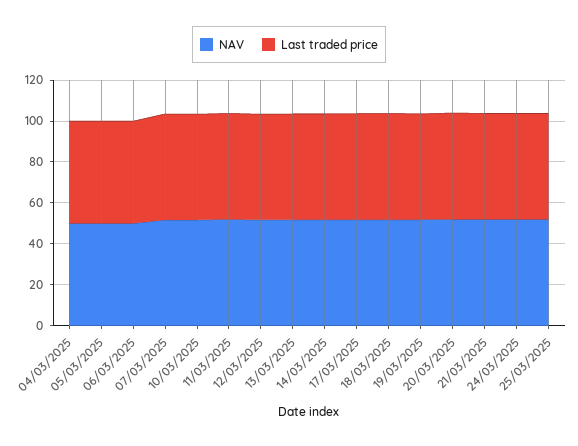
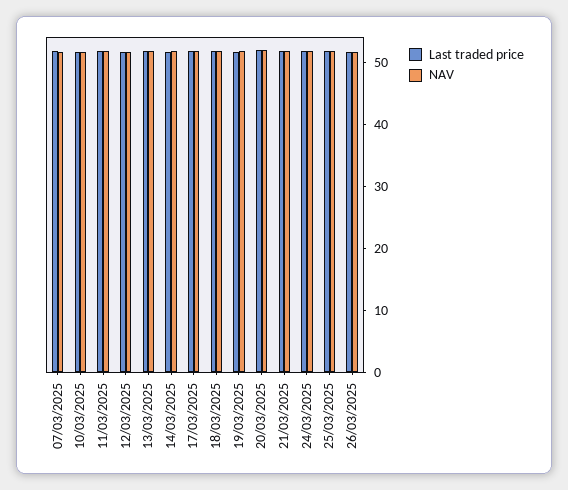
NAV, 04/03/2025: 50 -> none
Last traded price, 04/03/2025: 50 -> none
NAV, 05/03/2025: 50 -> none
Last traded price, 05/03/2025: 50 -> none
NAV, 06/03/2025: 50 -> none
Last traded price, 06/03/2025: 50 -> none
Last traded price, 26/03/2025: none -> 52
NAV, 26/03/2025: none -> 52

